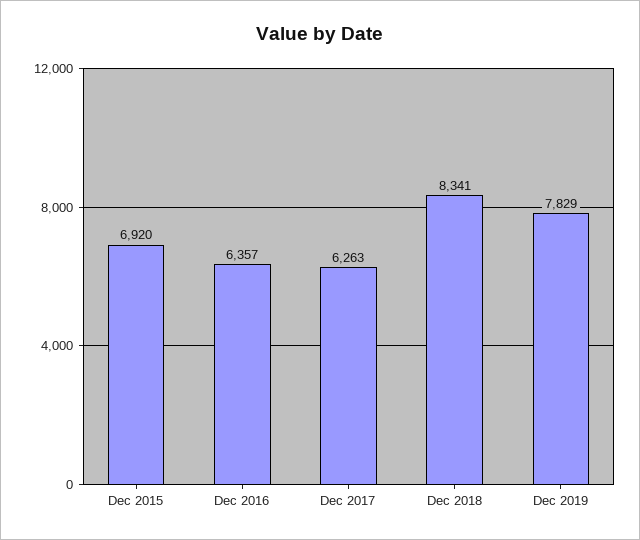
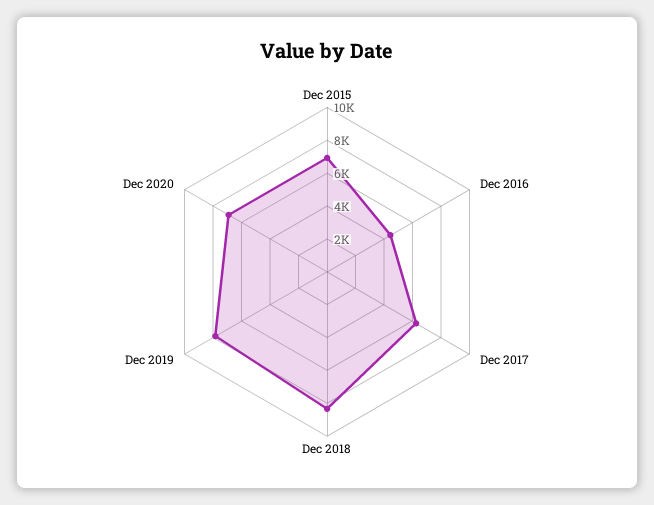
Dec 2016: 6357 -> 4500
Dec 2020: none -> 7000

